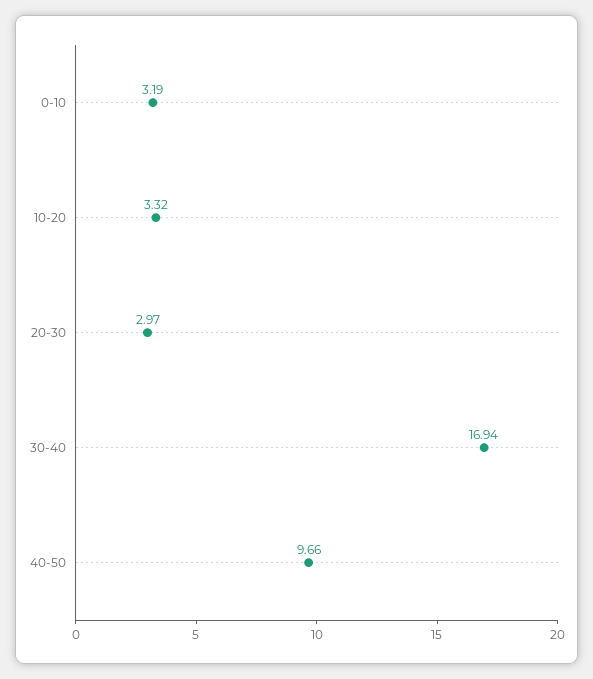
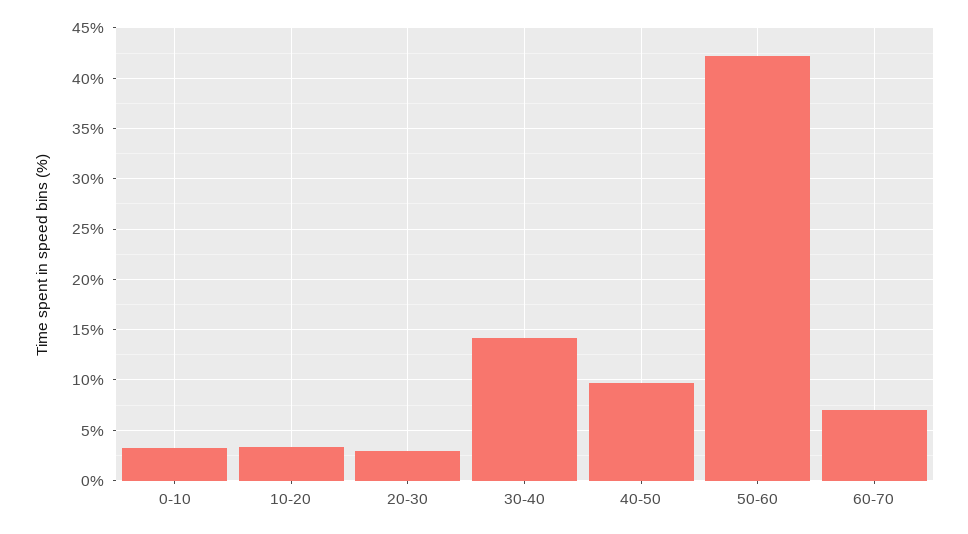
30-40: 16.94 -> 14
50-60: none -> 42
60-70: none -> 7

